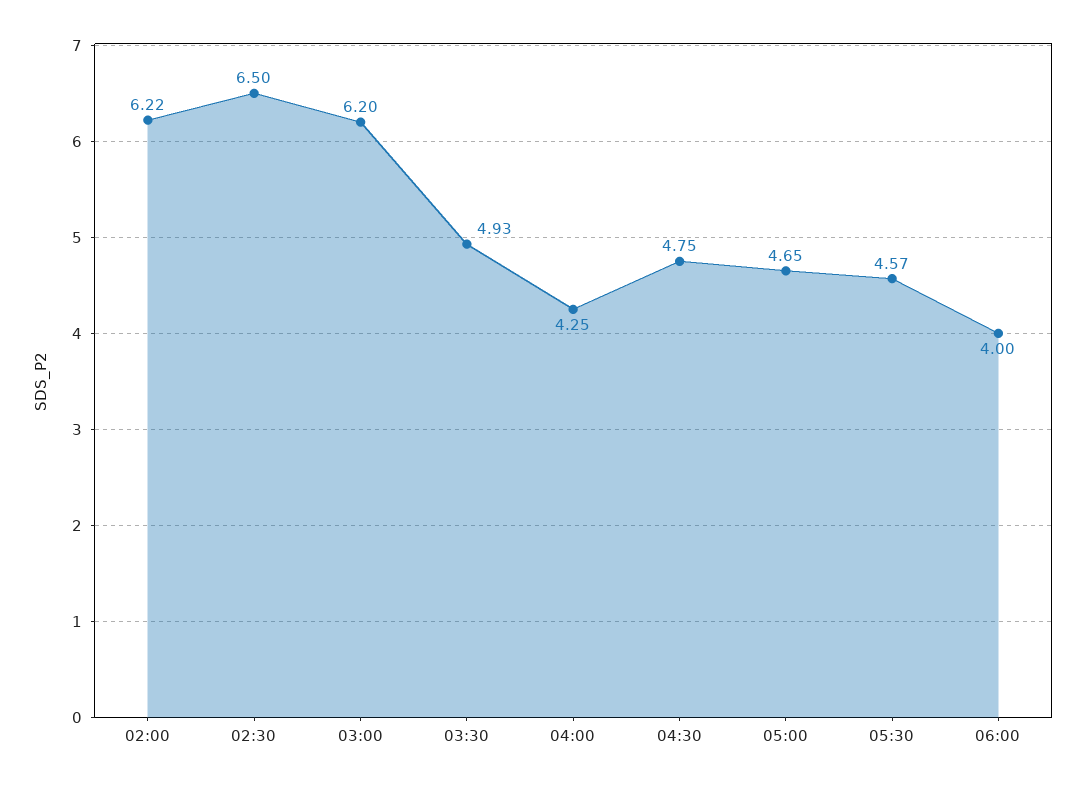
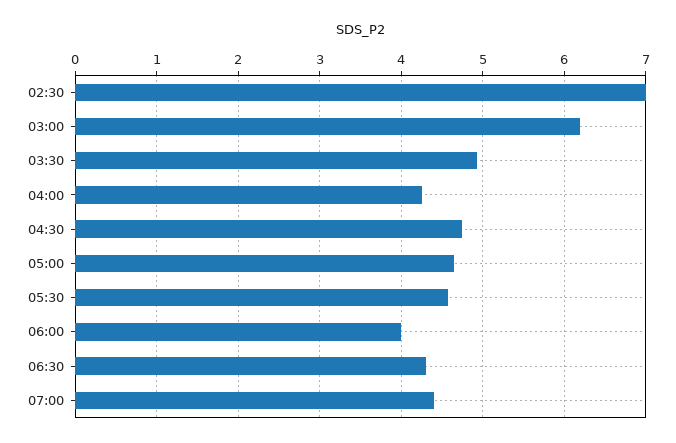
02:00: 6.22 -> none
02:30: 6.5 -> 7
06:30: none -> 4.3
07:00: none -> 4.4

